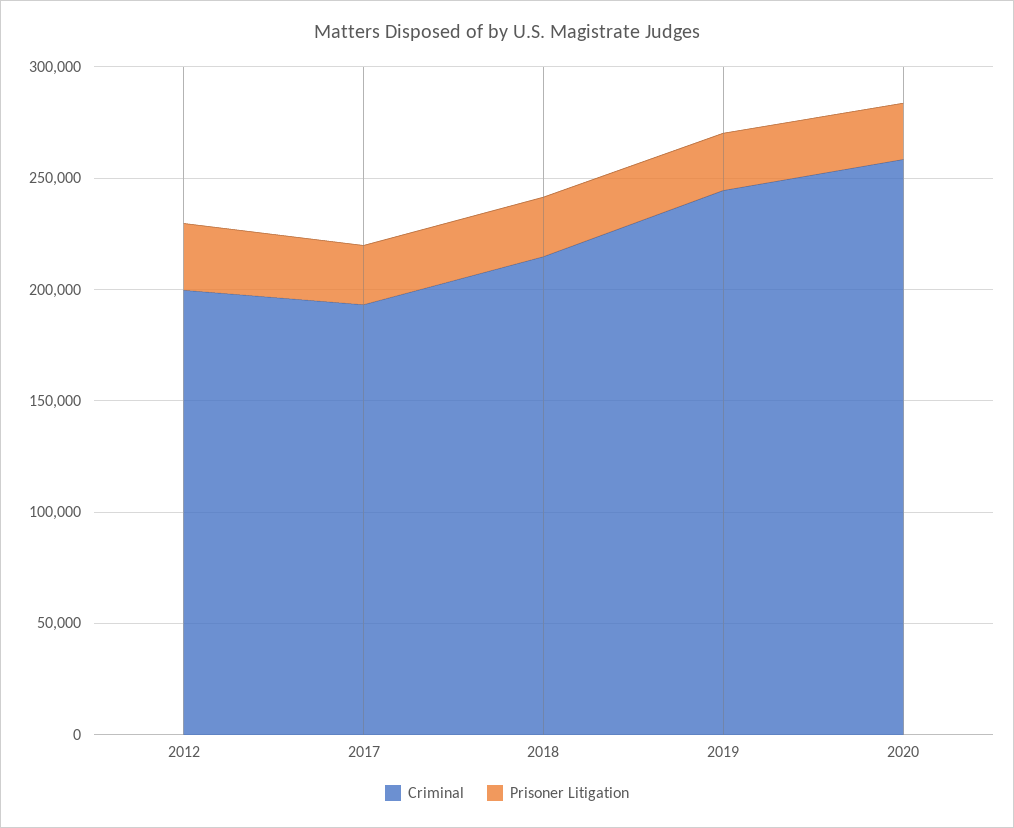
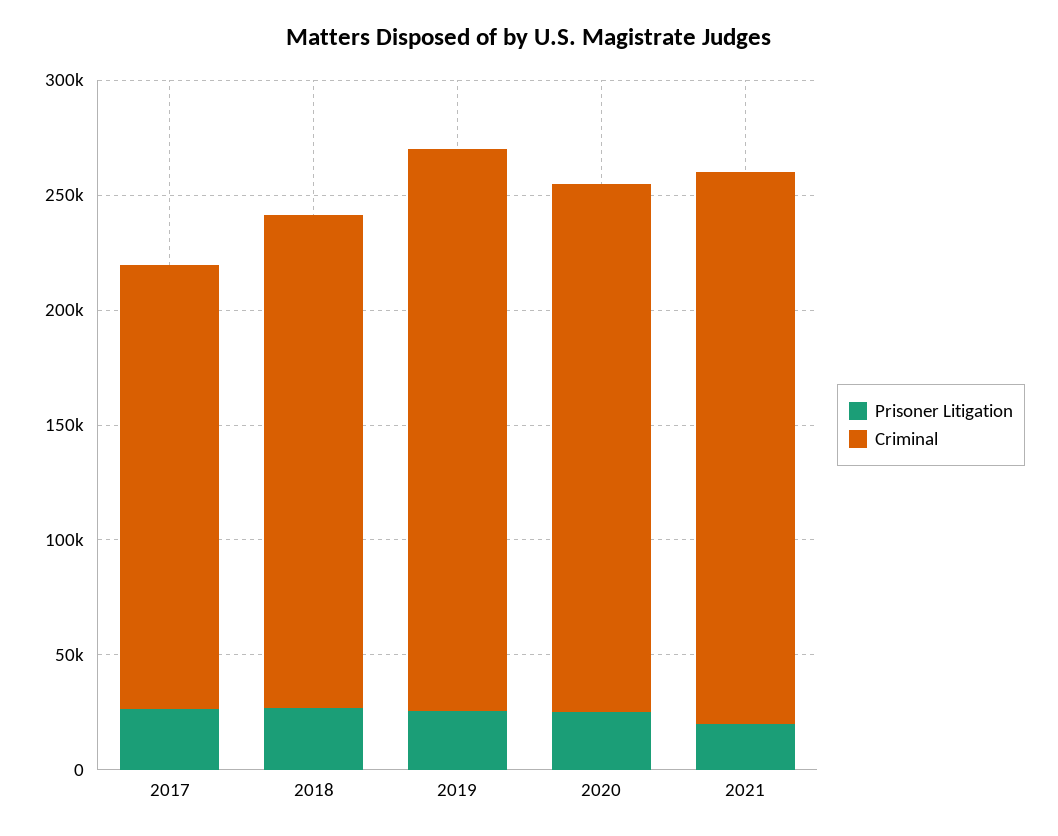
Criminal, 2012: 200000 -> none
Prisoner Litigation, 2012: 30000 -> none
Criminal, 2020: 260000 -> 230000
Prisoner Litigation, 2021: none -> 20000
Criminal, 2021: none -> 240000

